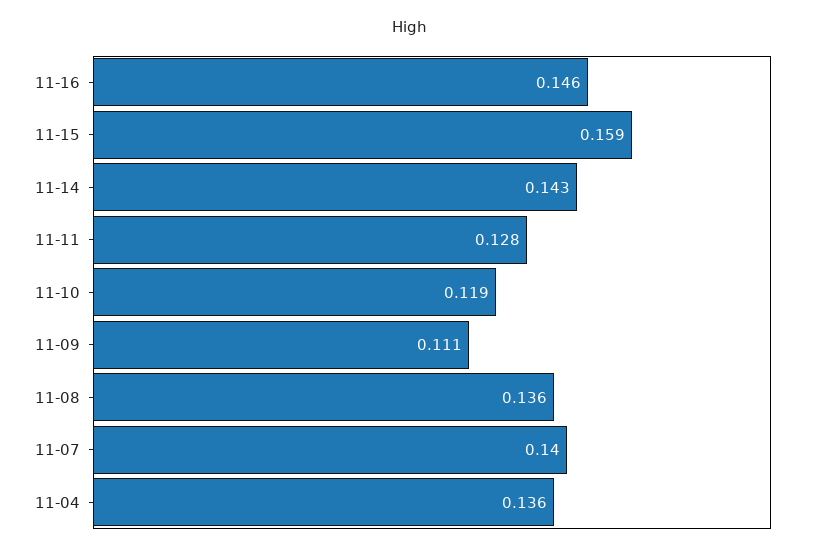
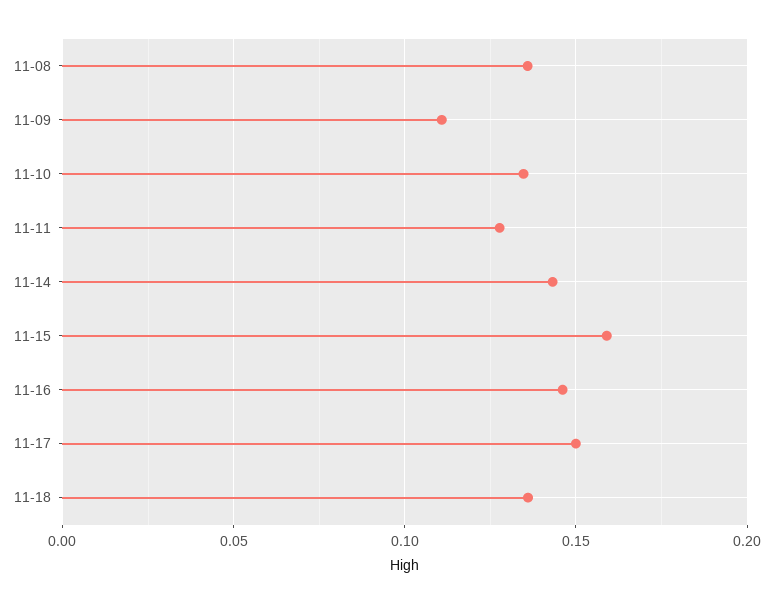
11-10: 0.119 -> 0.135
11-07: 0.14 -> none
11-04: 0.136 -> none
11-17: none -> 0.15
11-18: none -> 0.135

